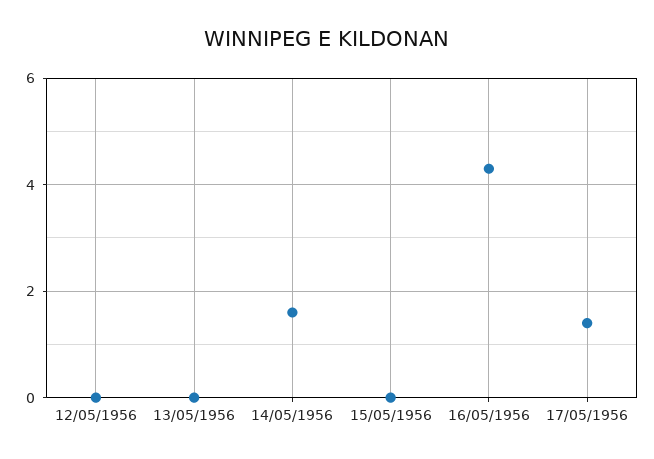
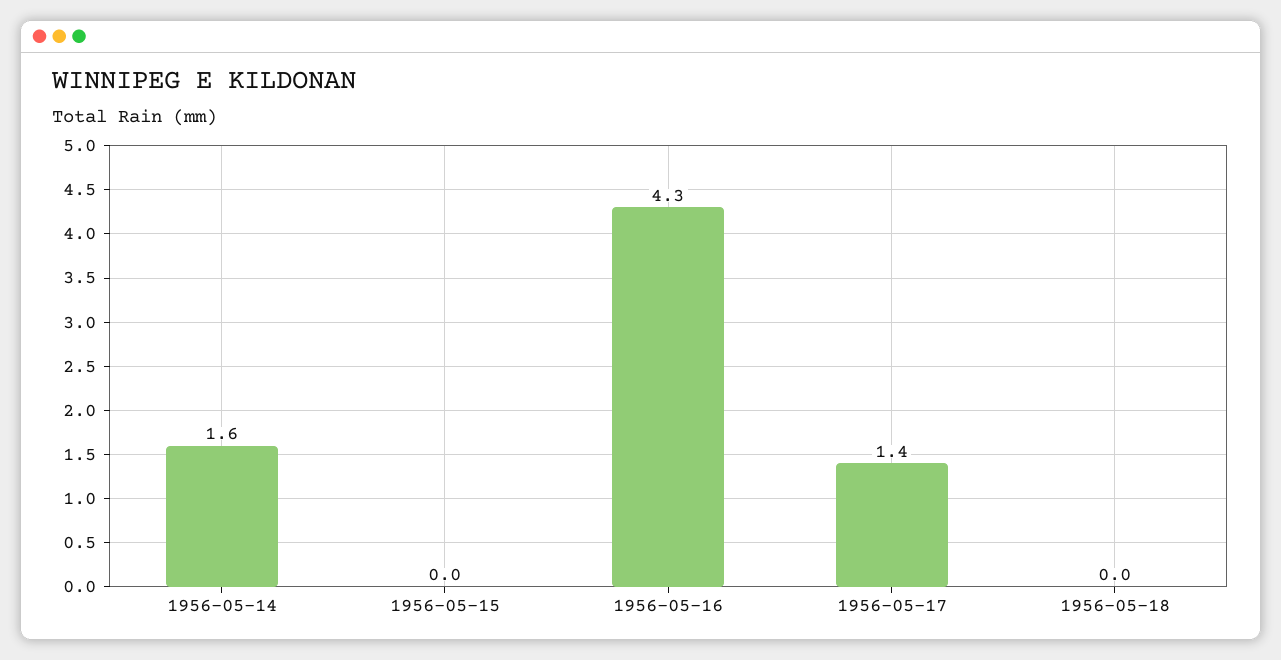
12/05/1956: 0 -> none
13/05/1956: 0 -> none
1956-05-18: none -> 0

